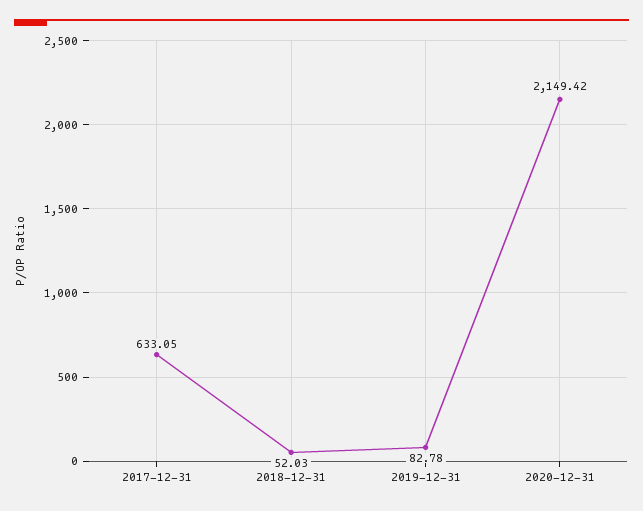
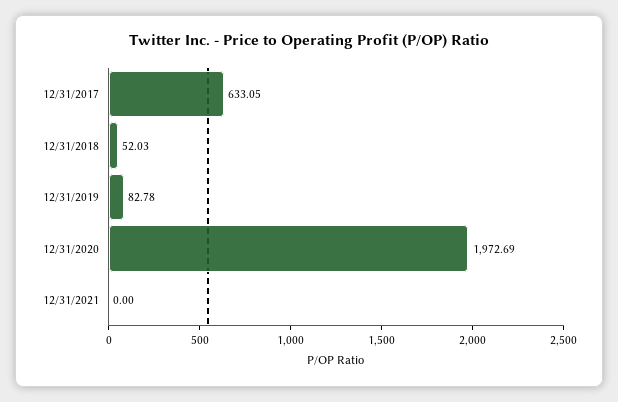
2020-12-31: 2149.42 -> 1972.69
12/31/2021: none -> 0

